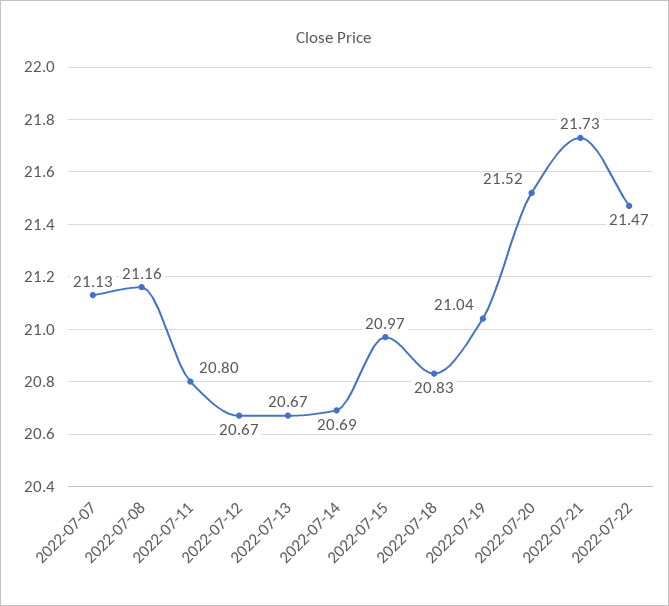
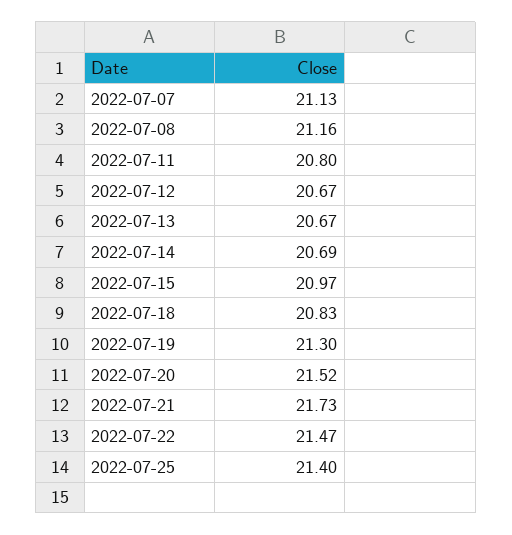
2022-07-19: 21.04 -> 21.3
2022-07-25: none -> 21.4

